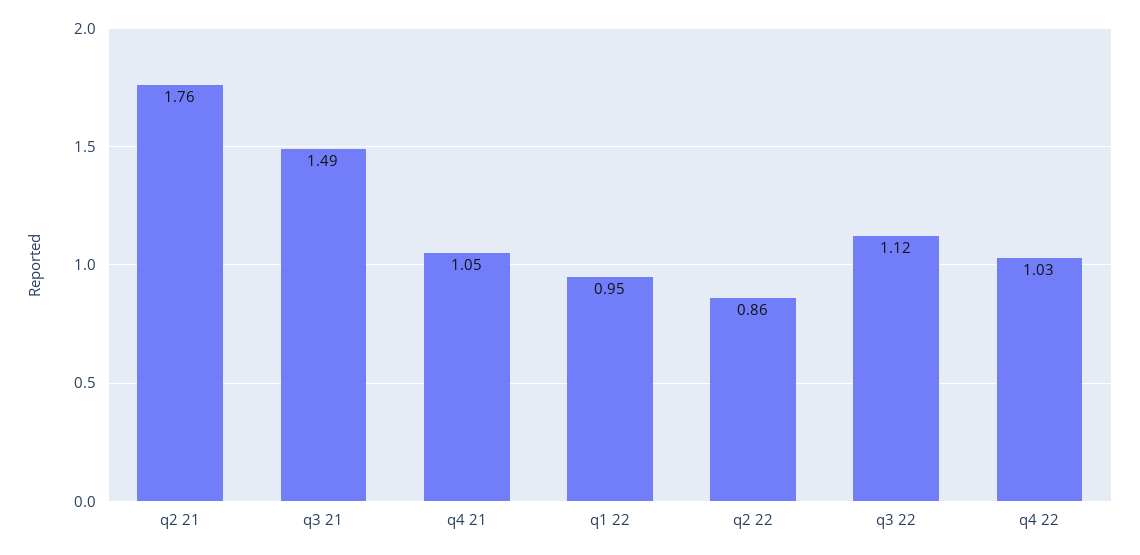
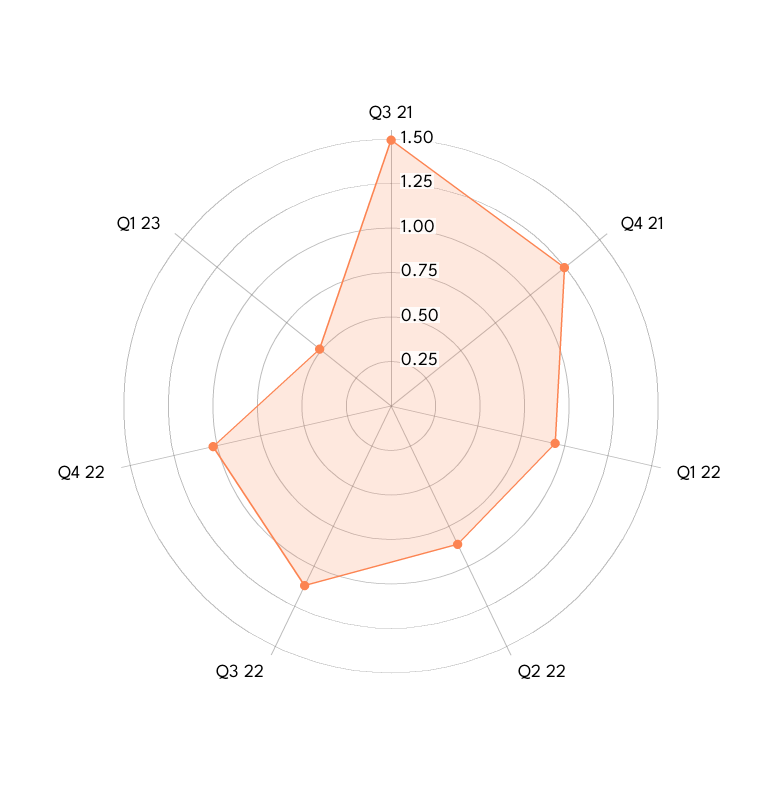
q2 21: 1.76 -> none
q4 21: 1.05 -> 1.25
Q1 23: none -> 0.5

